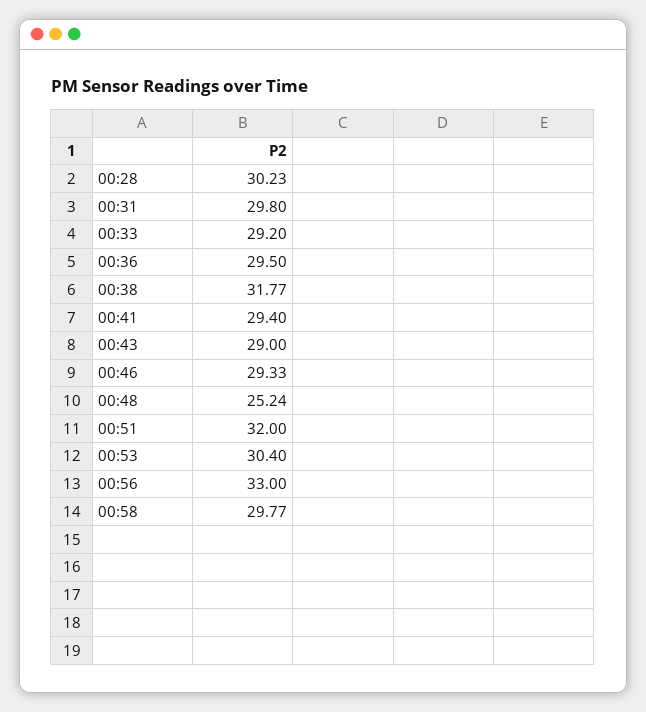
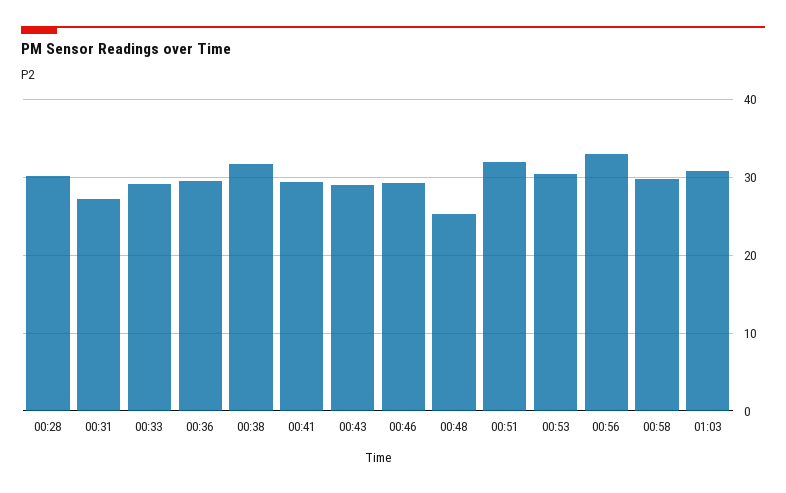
00:31: 29.8 -> 27
01:03: none -> 31

